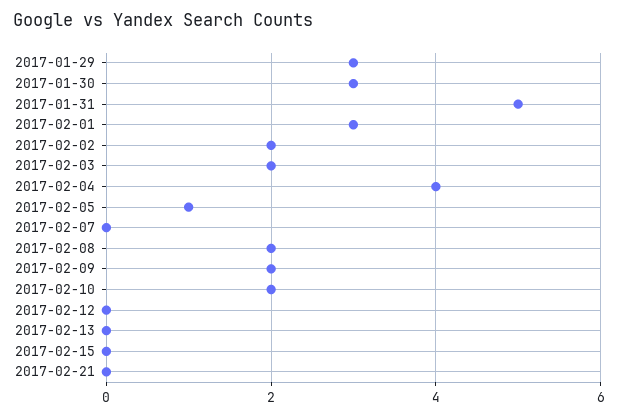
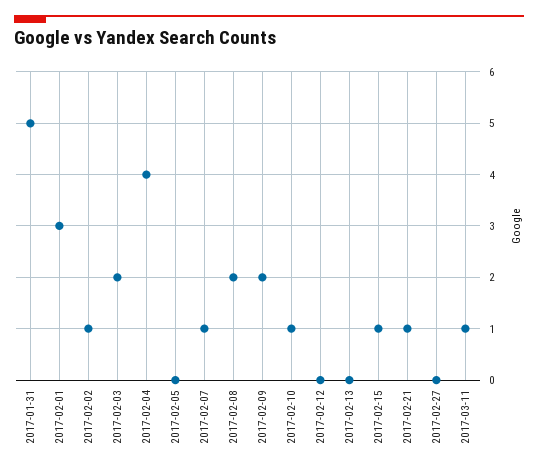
2017-01-29: 3 -> none
2017-01-30: 3 -> none
2017-02-02: 2 -> 1
2017-02-05: 1 -> 0
2017-02-07: 0 -> 1
2017-02-10: 2 -> 1
2017-02-15: 0 -> 1
2017-02-21: 0 -> 1
2017-02-27: none -> 0
2017-03-11: none -> 1

